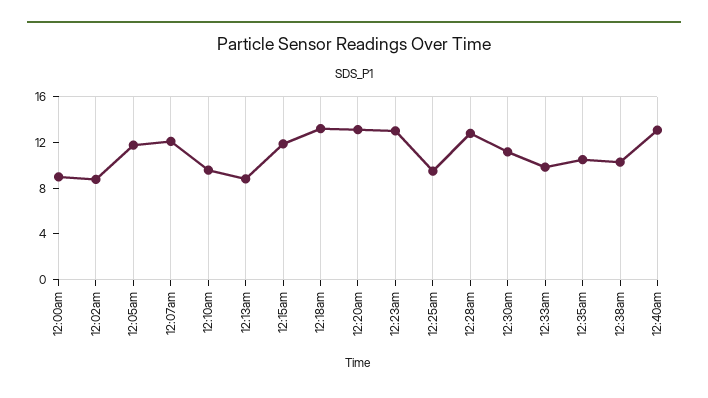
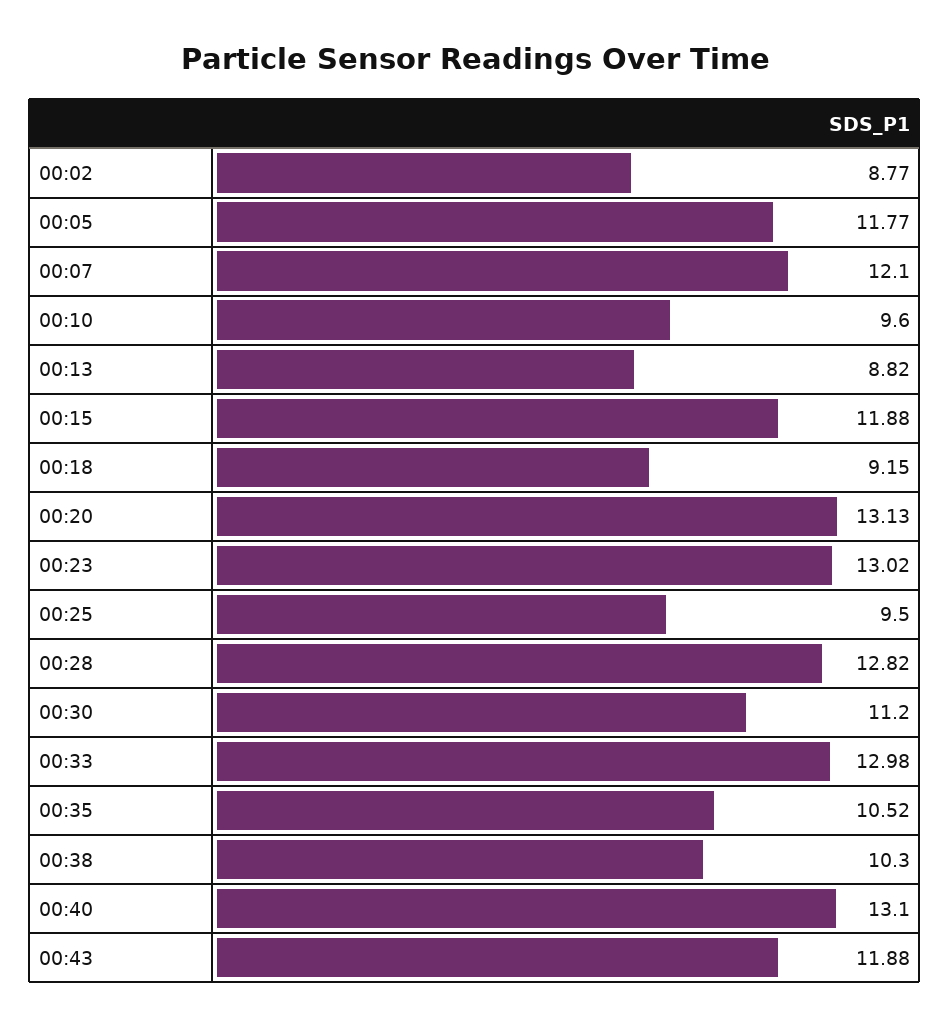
12:00am: 9 -> none
12:18am: 13 -> 9.15
12:33am: 10 -> 12.98
00:43: none -> 11.88

